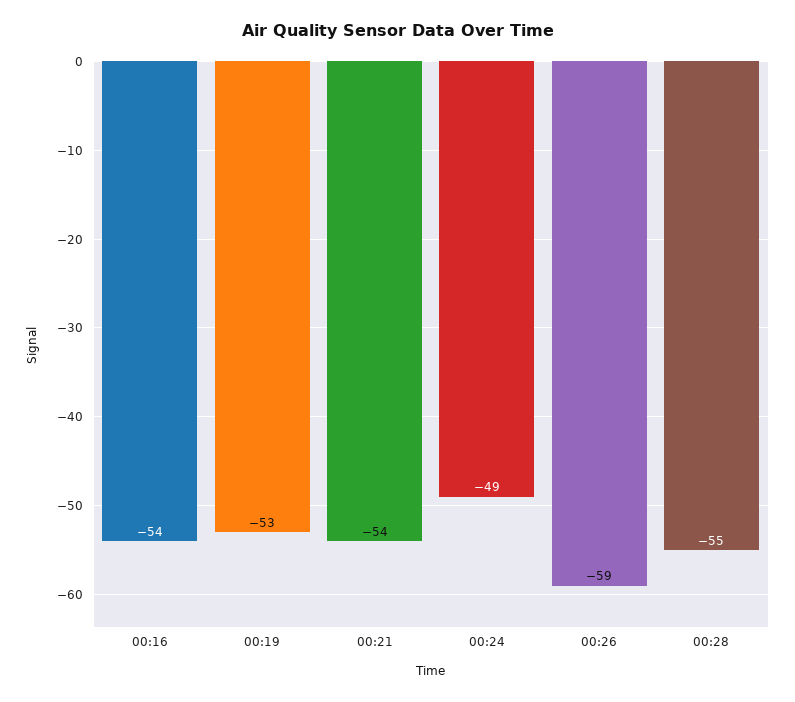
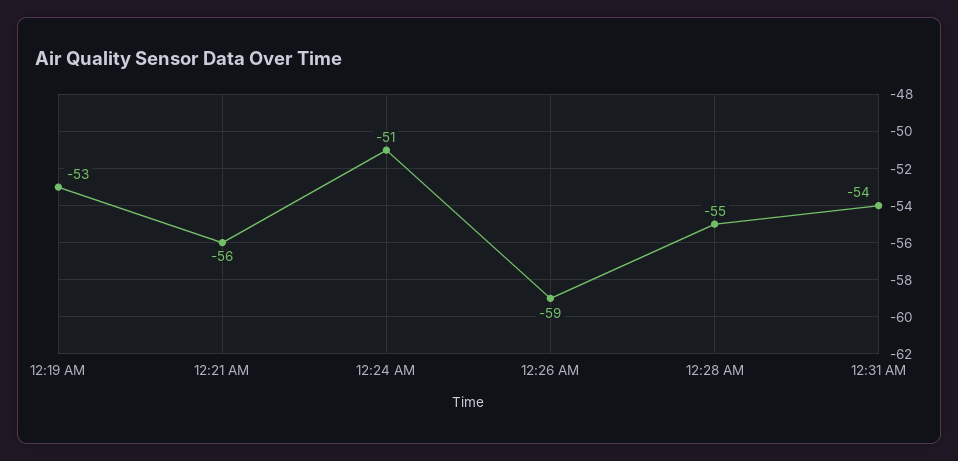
00:16: -54 -> none
00:21: -54 -> -56
00:24: -49 -> -51
12:31 AM: none -> -54

